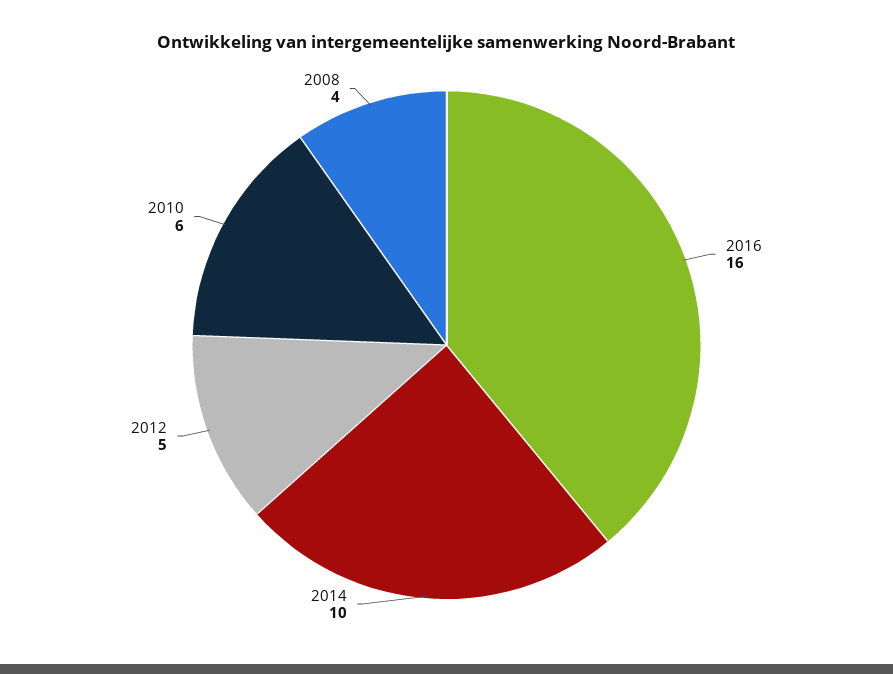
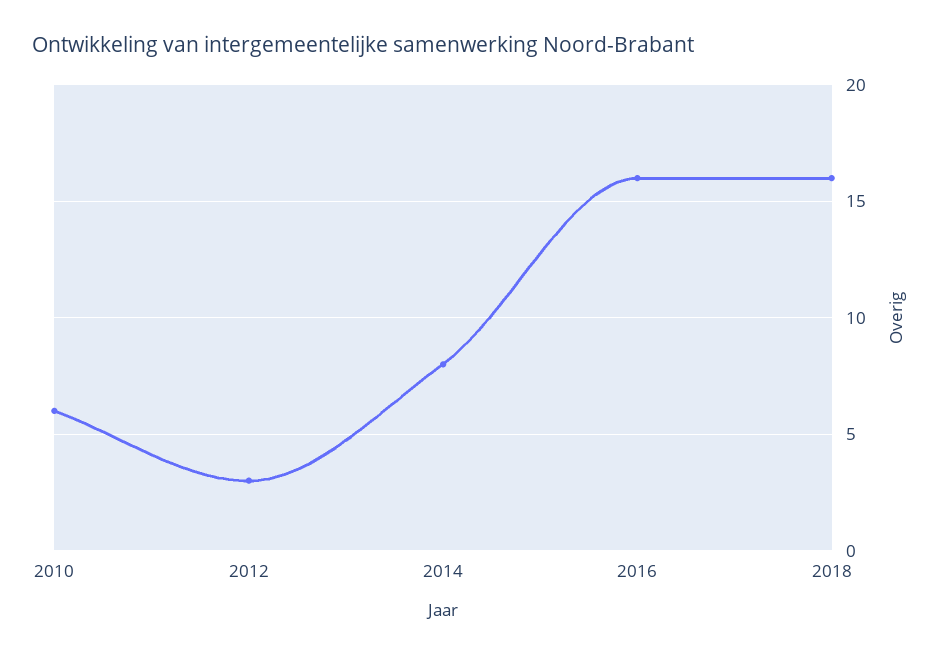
2014: 10 -> 8
2012: 5 -> 3
2008: 4 -> none
2018: none -> 16

